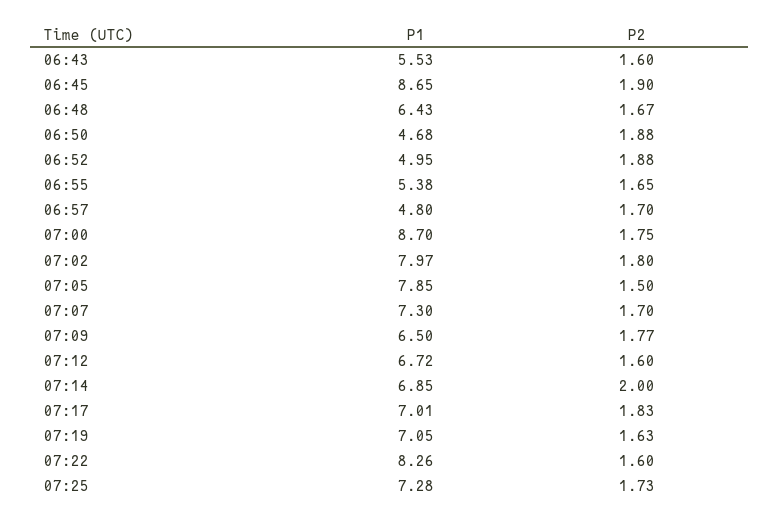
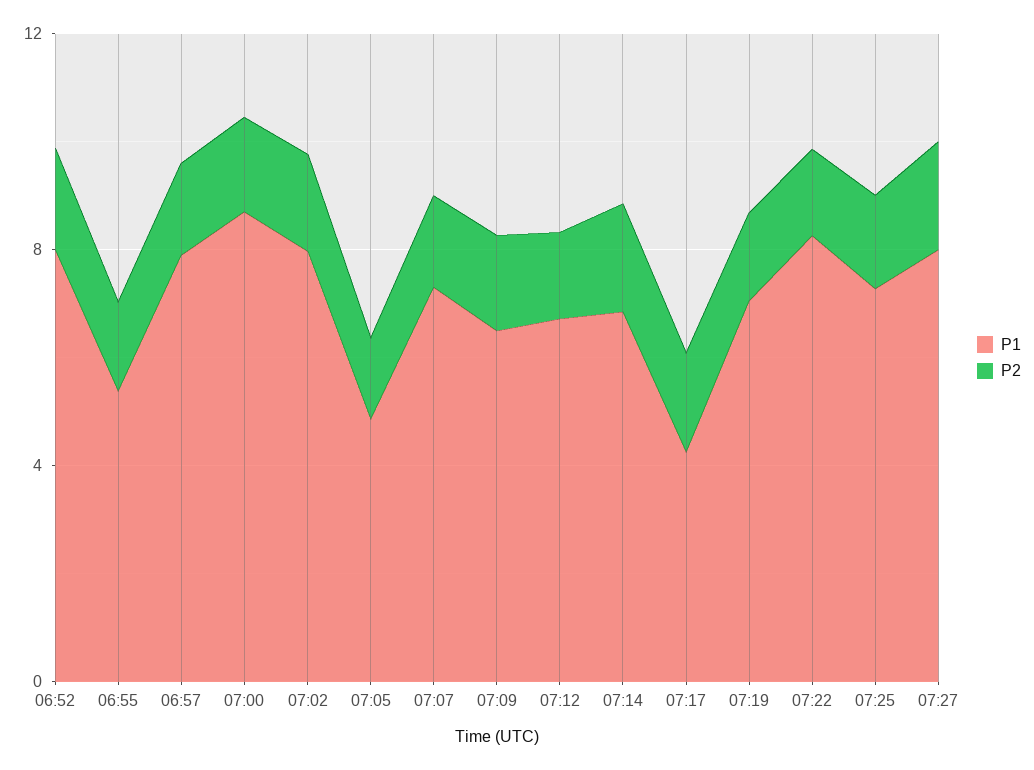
P1, 06:43: 5.53 -> none
P2, 06:43: 1.6 -> none
P1, 06:45: 8.65 -> none
P2, 06:45: 1.9 -> none
P1, 06:48: 6.43 -> none
P2, 06:48: 1.67 -> none
P1, 06:50: 4.68 -> none
P2, 06:50: 1.88 -> none
P1, 06:52: 4.95 -> 8
P1, 06:57: 4.8 -> 8
P1, 07:05: 7.85 -> 5
P1, 07:17: 7.01 -> 4
P1, 07:27: none -> 8
P2, 07:27: none -> 2

